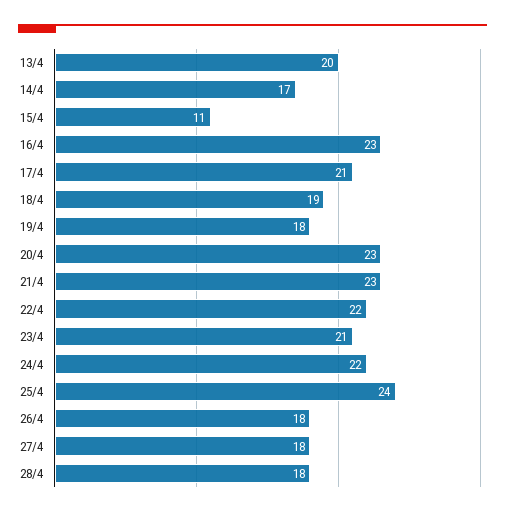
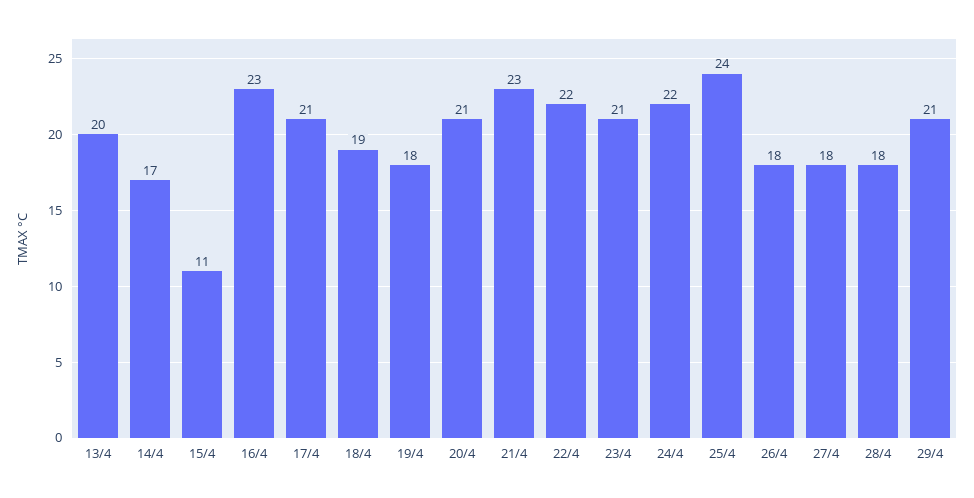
20/4: 23 -> 21
29/4: none -> 21

